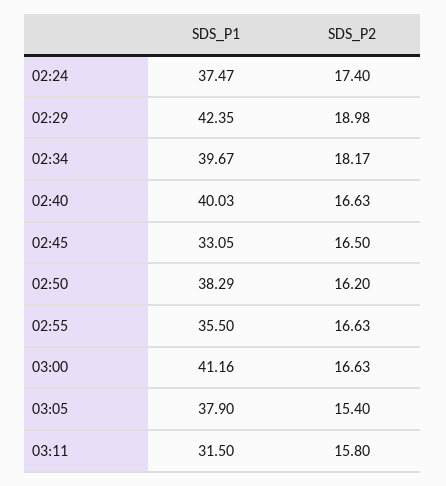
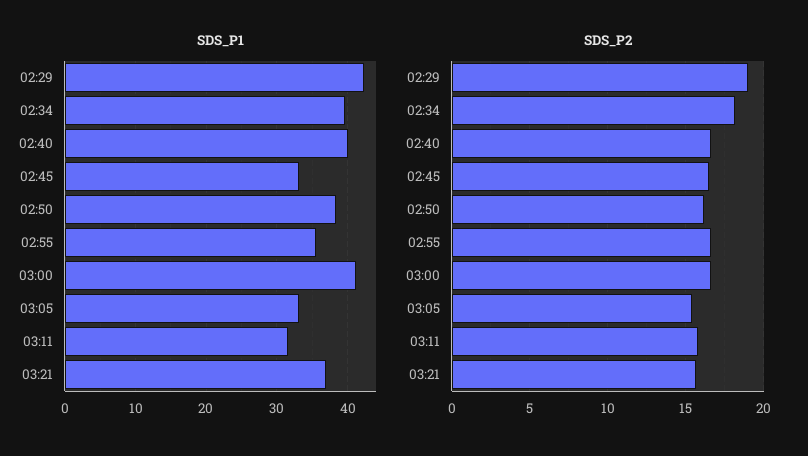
SDS_P1, 02:24: 37.47 -> none
SDS_P2, 02:24: 17.4 -> none
SDS_P1, 03:05: 37.9 -> 33
SDS_P1, 03:21: none -> 37
SDS_P2, 03:21: none -> 15.5

